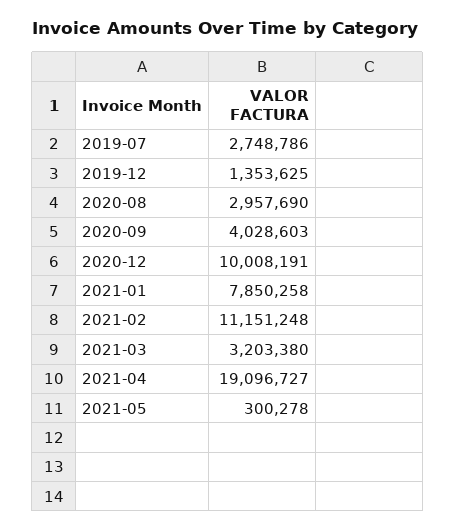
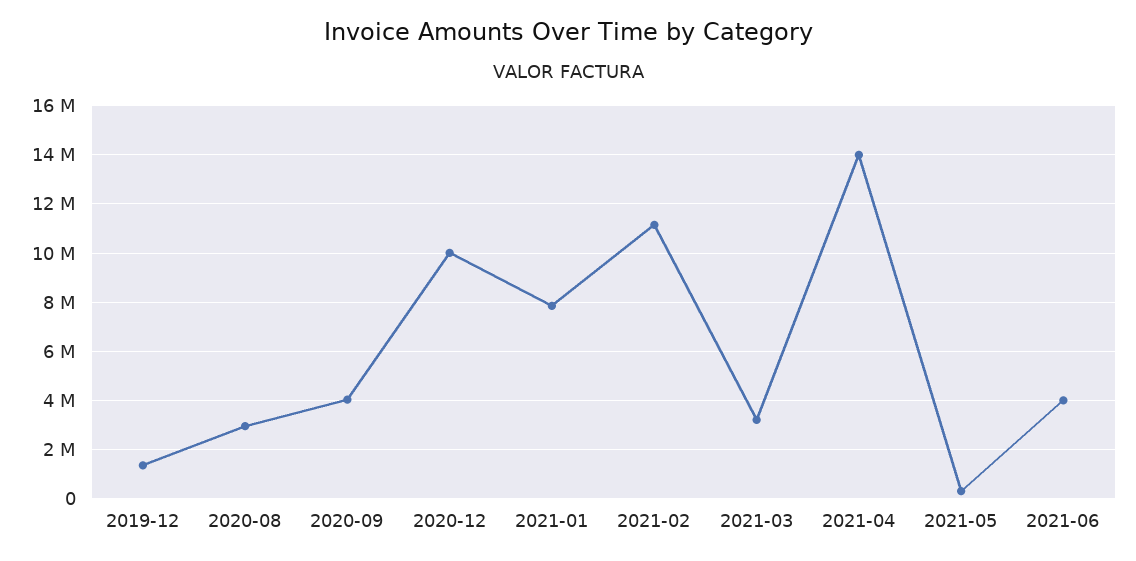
2019-07: 2748786 -> none
2021-04: 19096727 -> 14000000
2021-06: none -> 4000000

